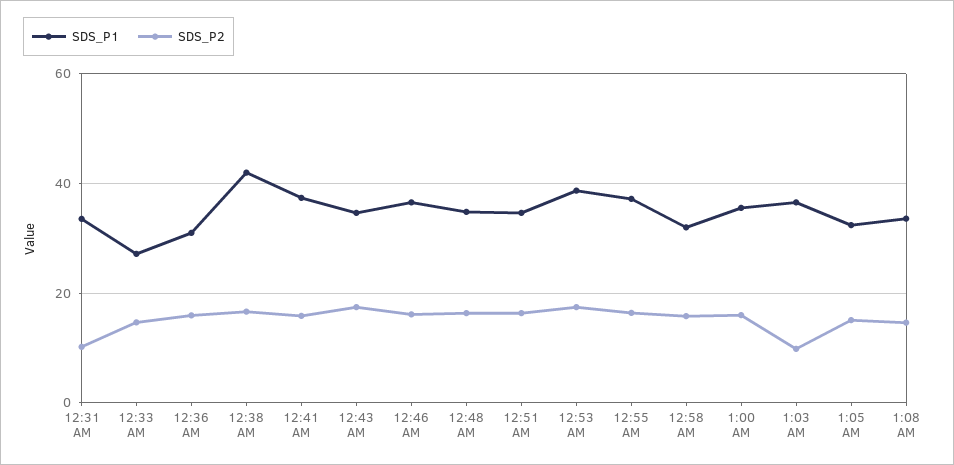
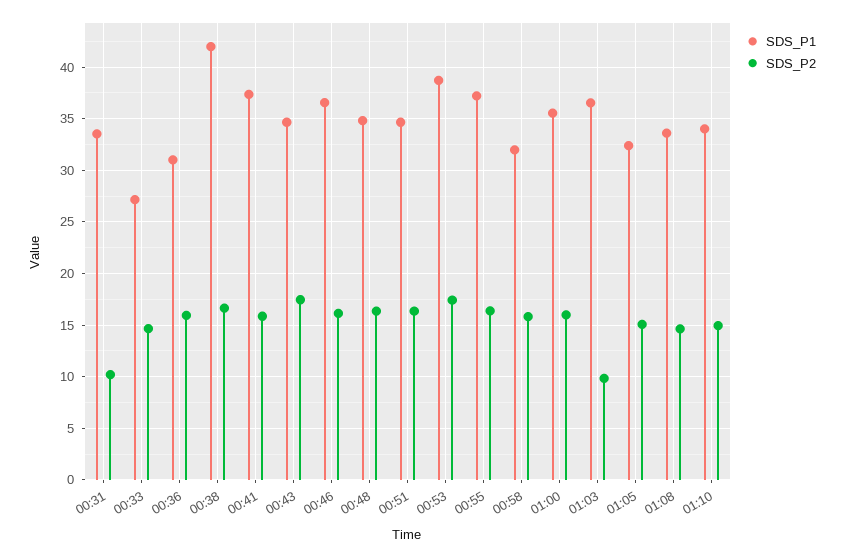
SDS_P1, 01:10: none -> 34
SDS_P2, 01:10: none -> 15

